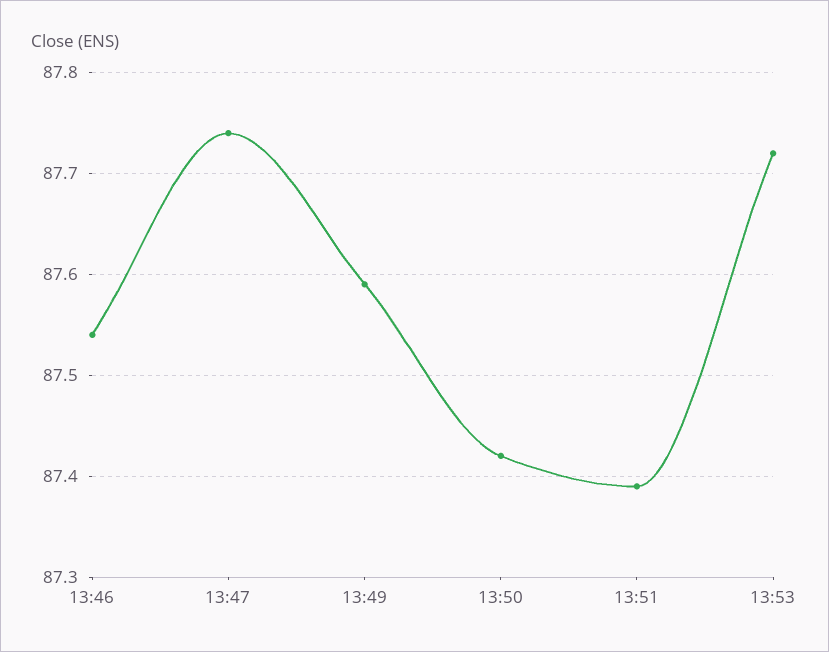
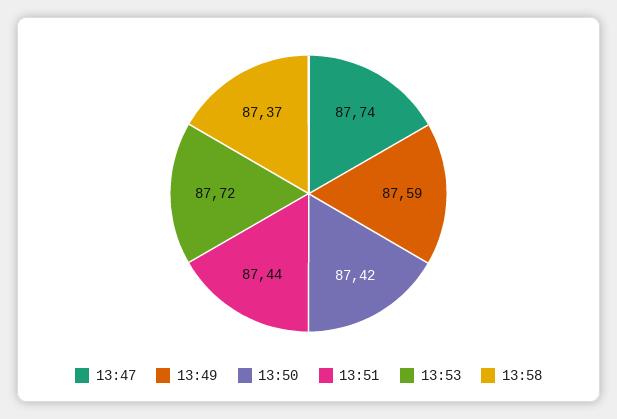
13:46: 87.54 -> none
13:51: 87.39 -> 87.44
13:58: none -> 87.37

